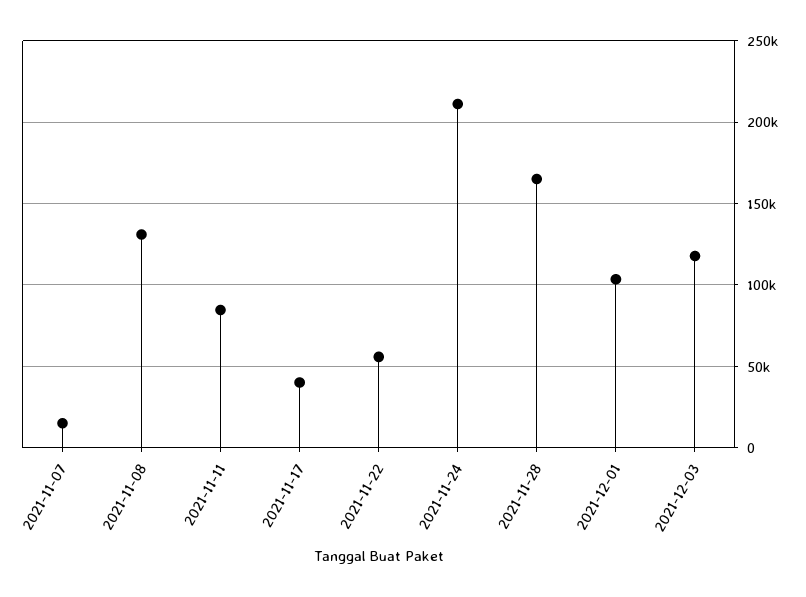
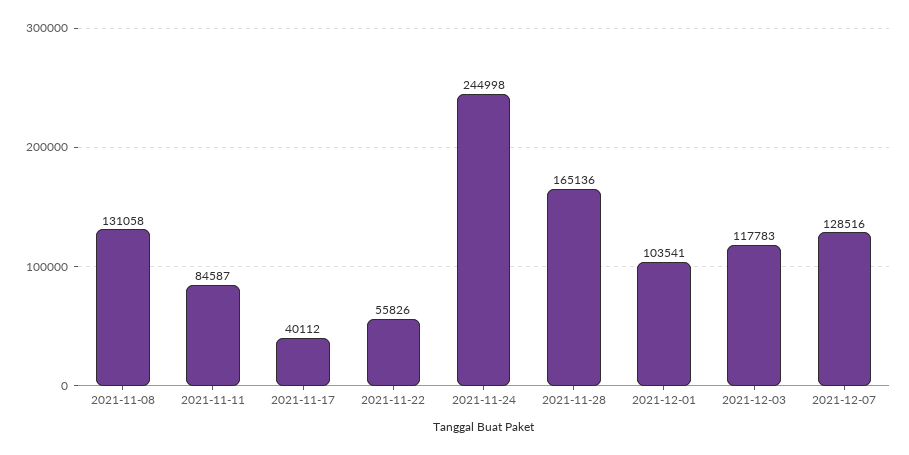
2021-11-07: 15000 -> none
2021-11-24: 210000 -> 244998
2021-12-07: none -> 128516

